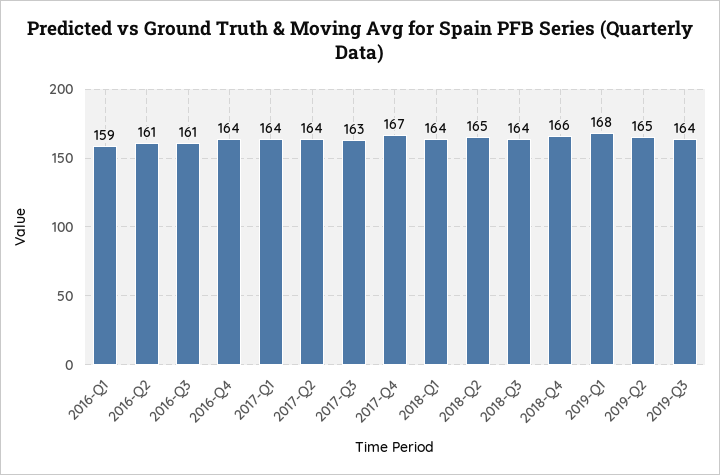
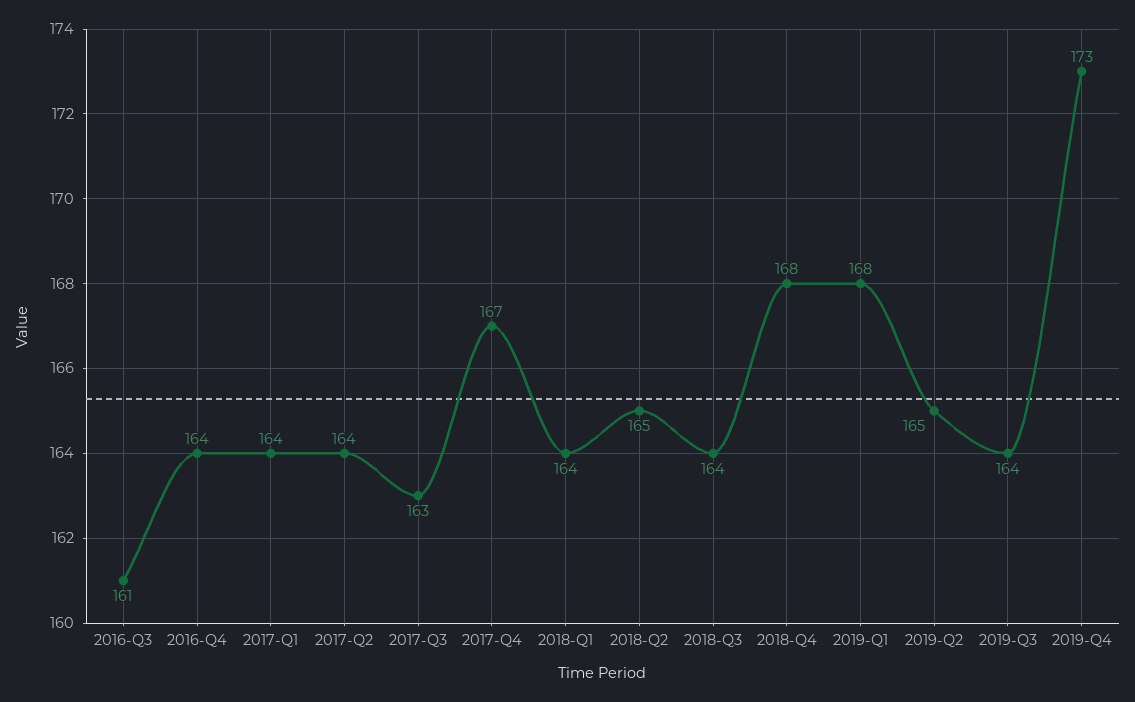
2016-Q1: 159 -> none
2016-Q2: 161 -> none
2018-Q4: 166 -> 168
2019-Q4: none -> 173

